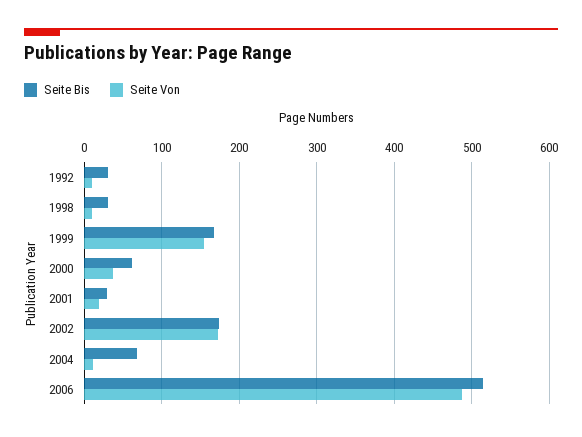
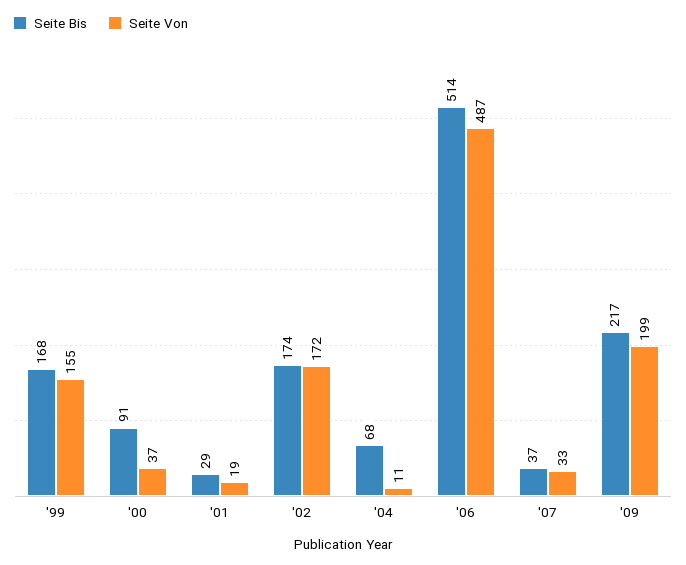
Seite Bis, 1992: 30 -> none
Seite Von, 1992: 10 -> none
Seite Bis, 1998: 30 -> none
Seite Von, 1998: 10 -> none
Seite Bis, 2000: 60 -> 91
Seite Bis, '07: none -> 37
Seite Von, '07: none -> 33
Seite Bis, '09: none -> 217
Seite Von, '09: none -> 199

